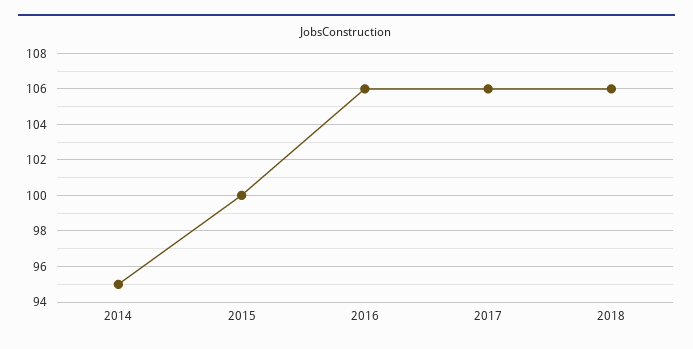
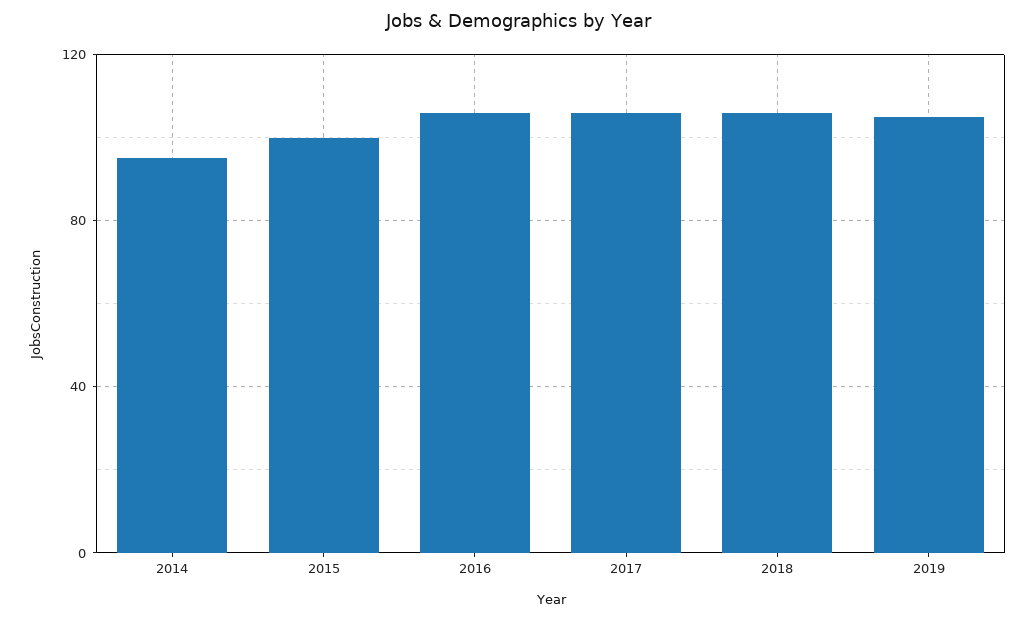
2019: none -> 105

